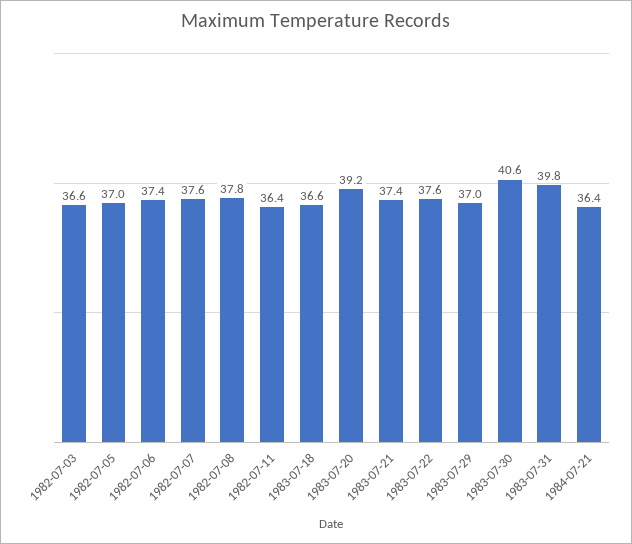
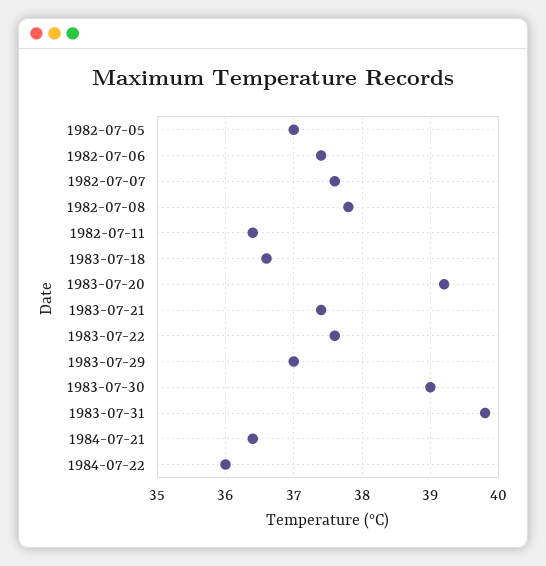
1982-07-03: 36.6 -> none
1983-07-30: 40.6 -> 39
1984-07-22: none -> 36

